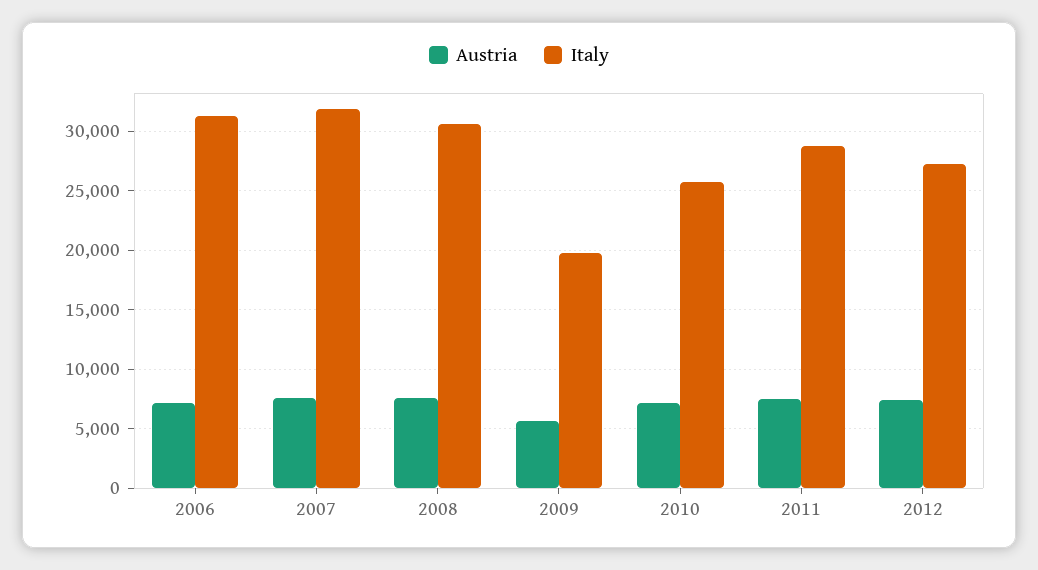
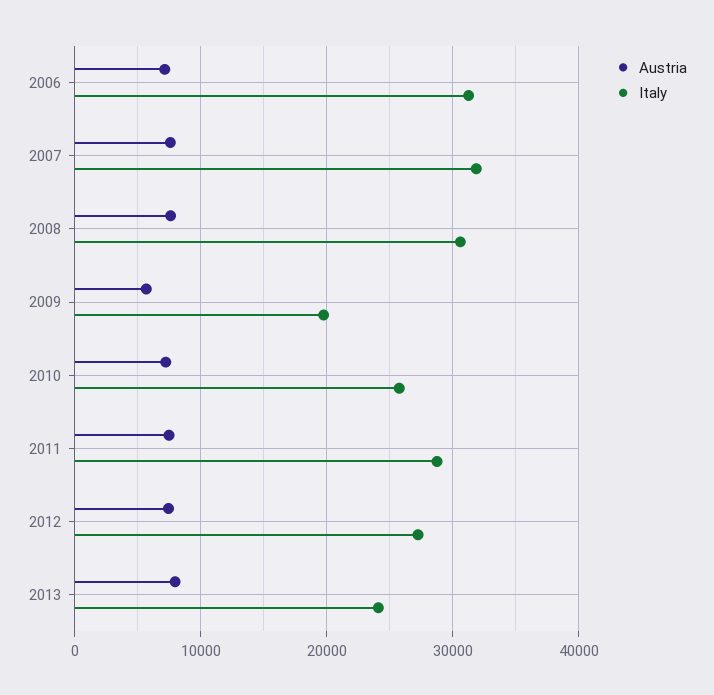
Austria, 2013: none -> 8000
Italy, 2013: none -> 24000

